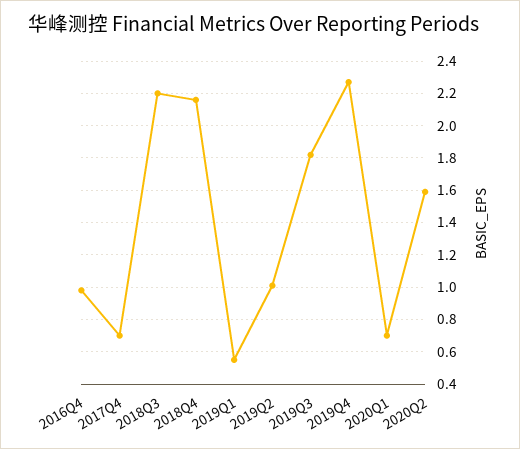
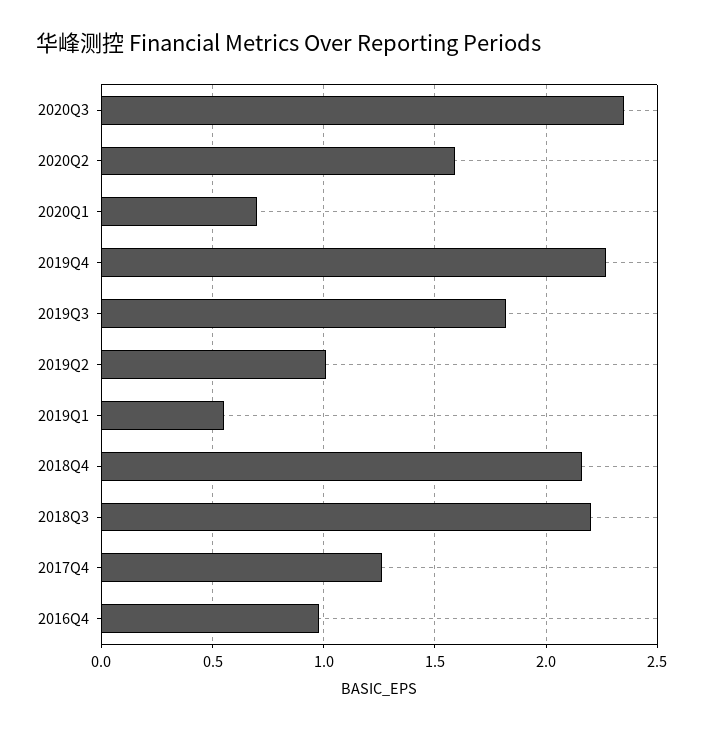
2017Q4: 0.7 -> 1.25
2020Q3: none -> 2.35

